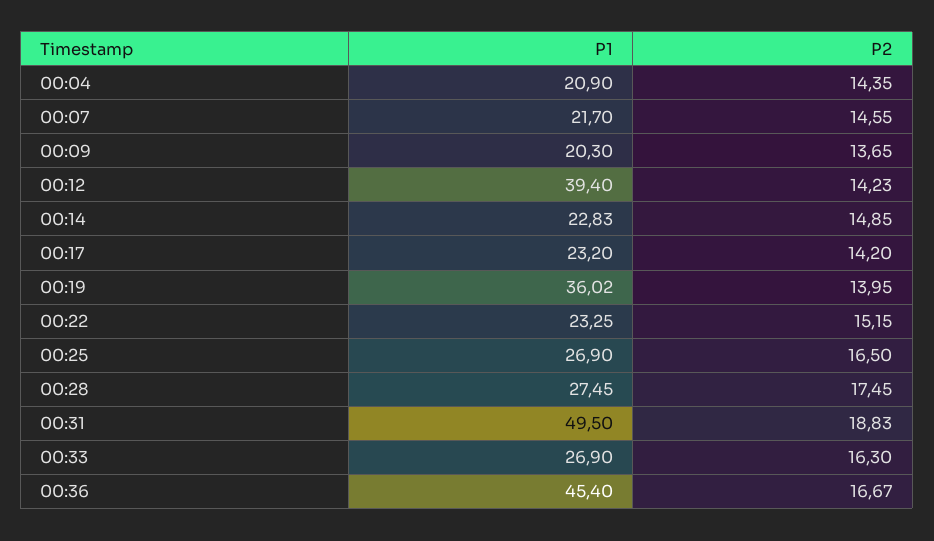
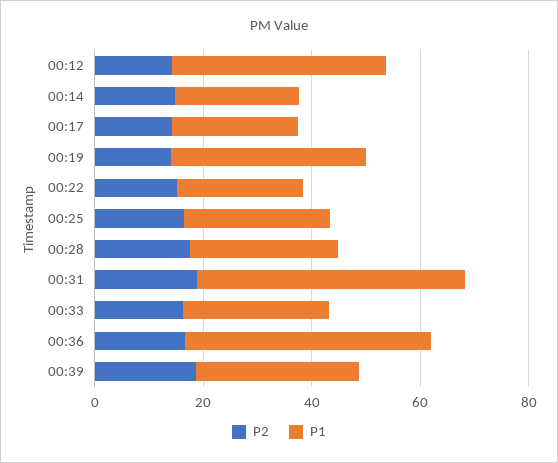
P1, 00:04: 20.9 -> none
P2, 00:04: 14.35 -> none
P1, 00:07: 21.7 -> none
P2, 00:07: 14.55 -> none
P1, 00:09: 20.3 -> none
P2, 00:09: 13.65 -> none
P2, 00:39: none -> 20
P1, 00:39: none -> 30

